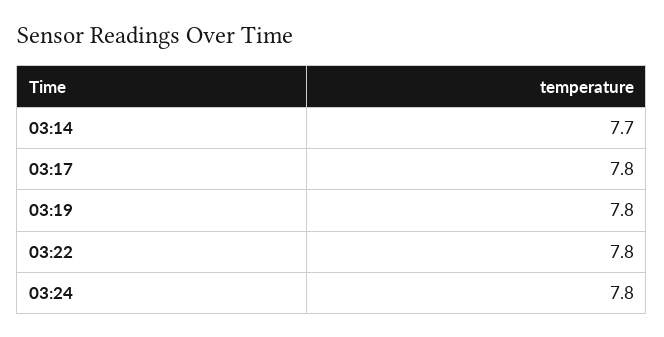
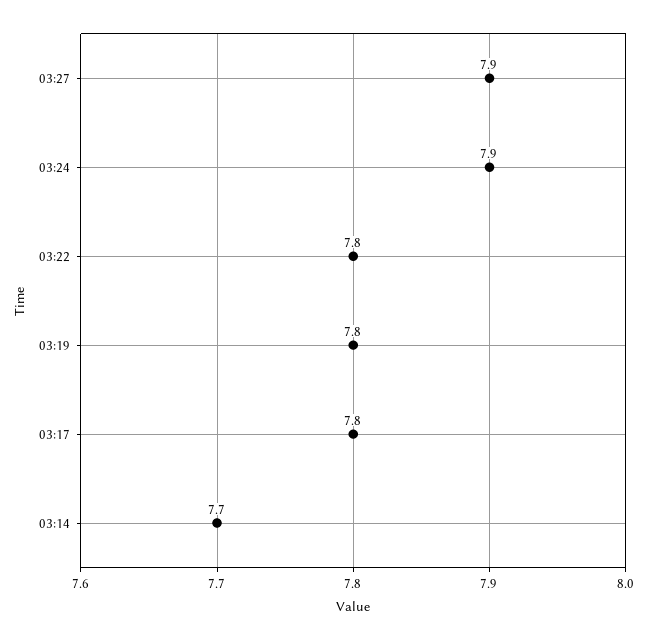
03:24: 7.8 -> 7.9
03:27: none -> 7.9

